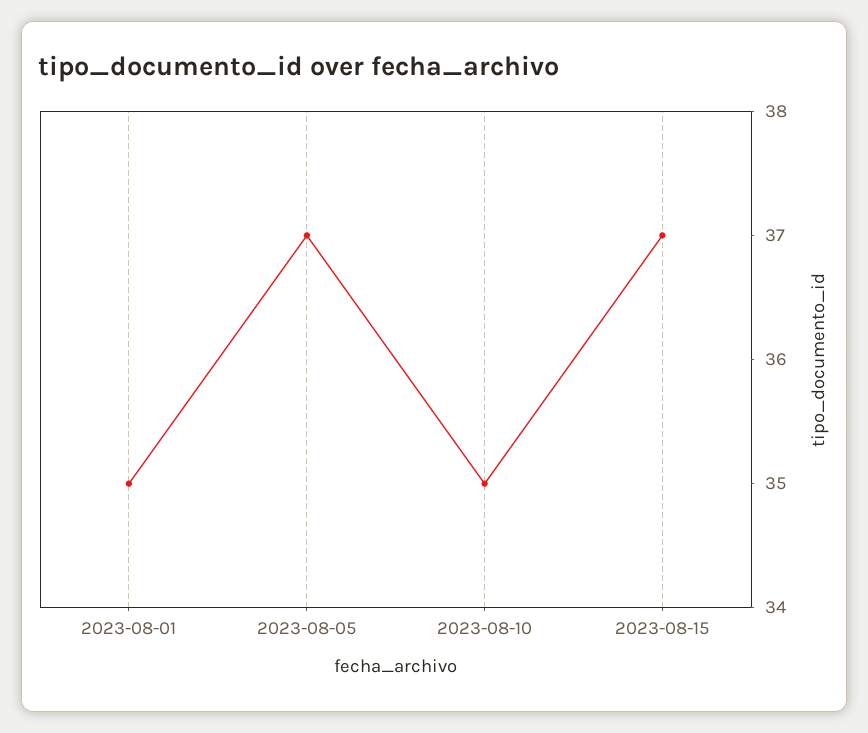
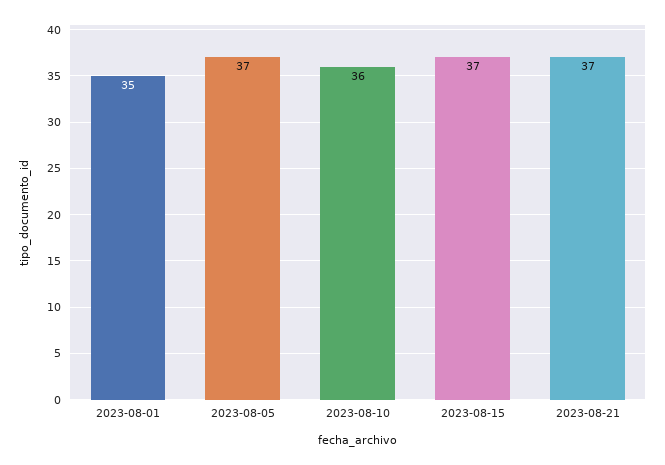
2023-08-10: 35 -> 36
2023-08-21: none -> 37

